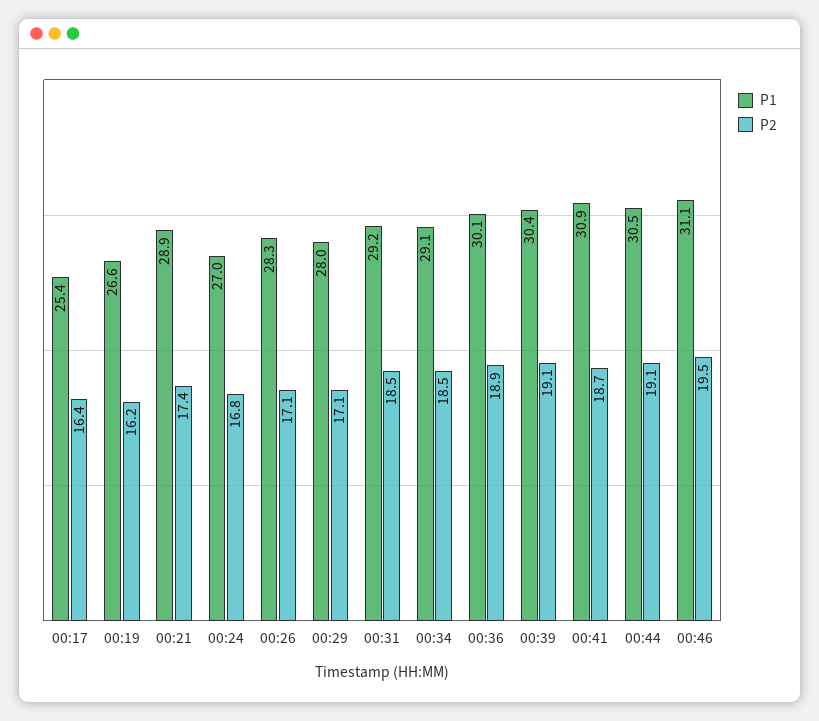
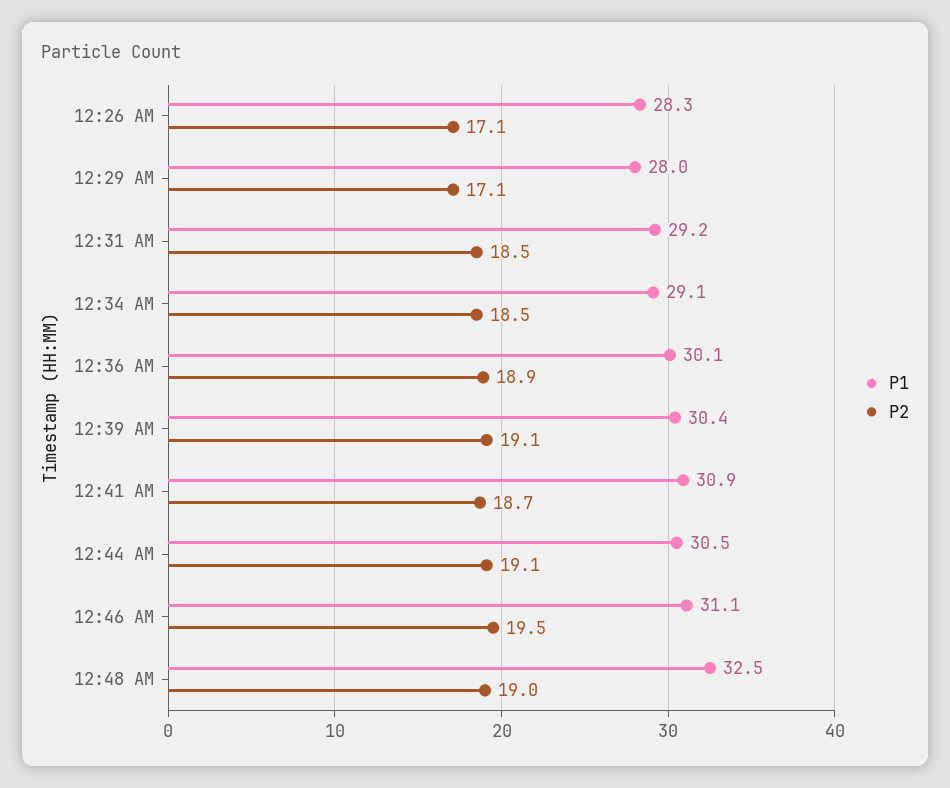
P1, 00:17: 25.4 -> none
P2, 00:17: 16.4 -> none
P1, 00:19: 26.6 -> none
P2, 00:19: 16.2 -> none
P1, 00:21: 28.9 -> none
P2, 00:21: 17.4 -> none
P1, 00:24: 27 -> none
P2, 00:24: 16.8 -> none
P1, 12:48 AM: none -> 32.5
P2, 12:48 AM: none -> 19

